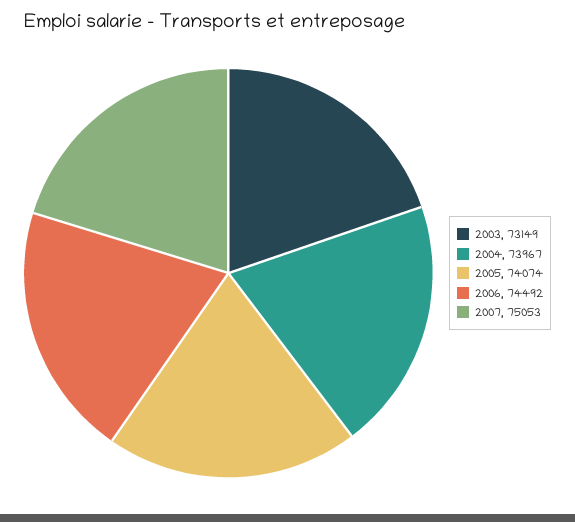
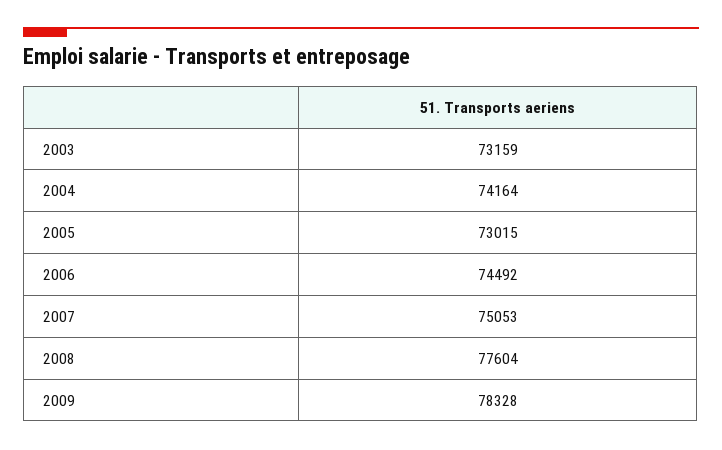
2003: 73149 -> 73159
2004: 73967 -> 74164
2005: 74074 -> 73015
2008: none -> 77604
2009: none -> 78328

